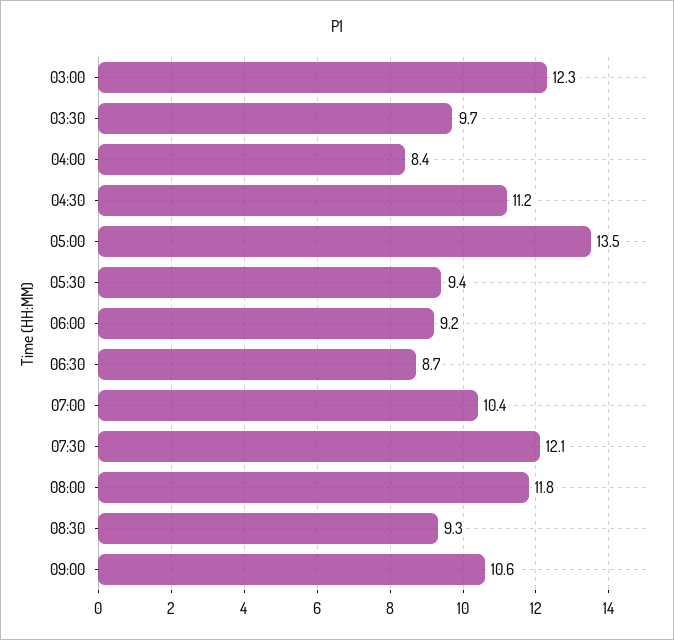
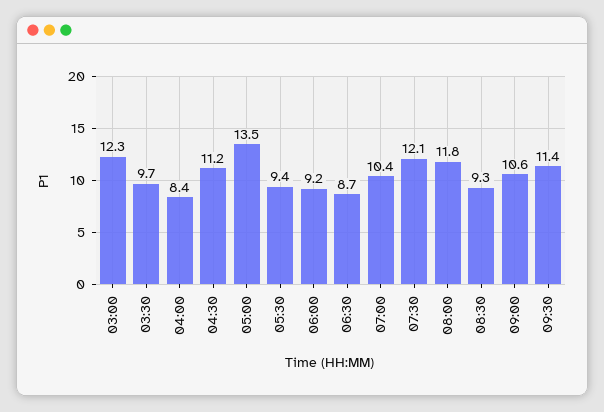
09:30: none -> 11.4

